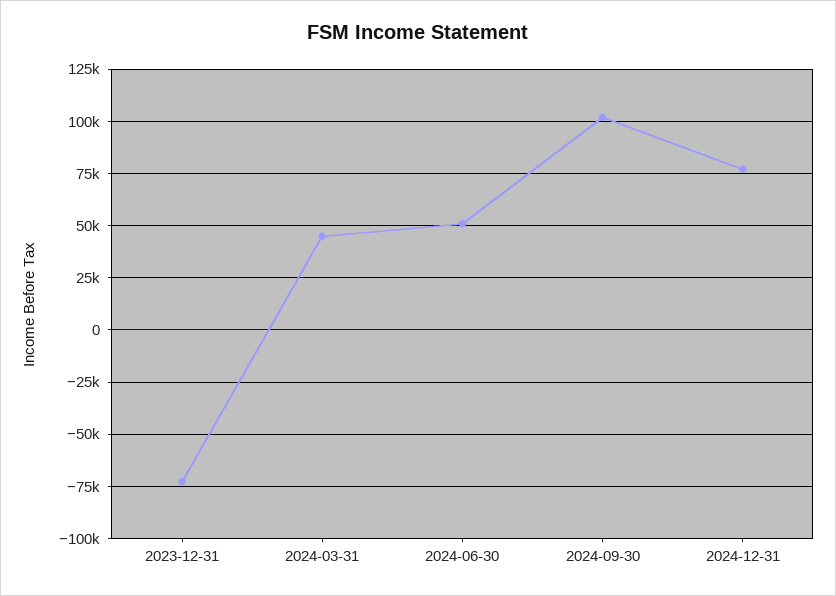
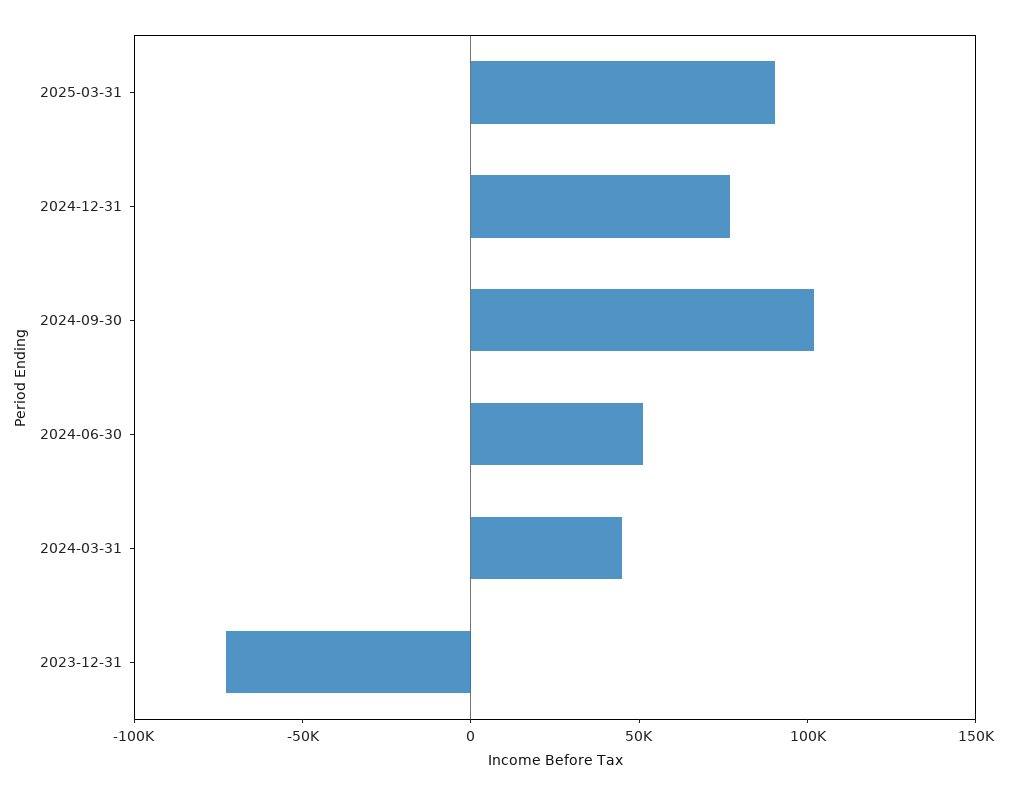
2025-03-31: none -> 90000

